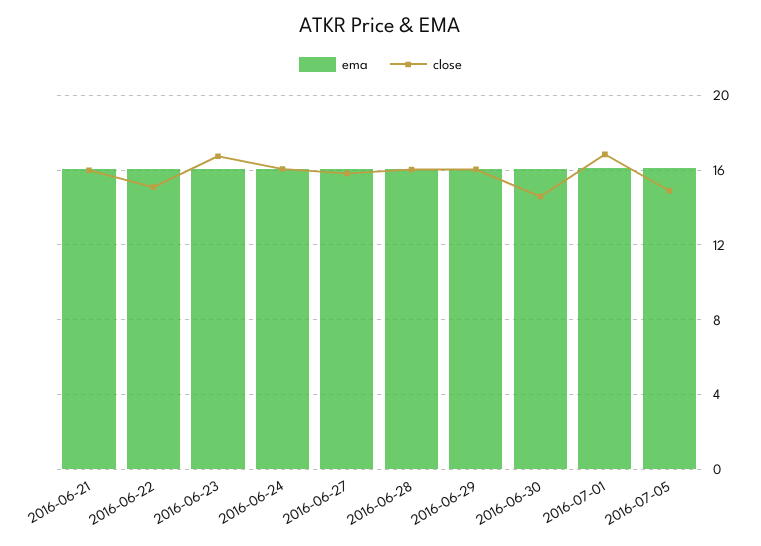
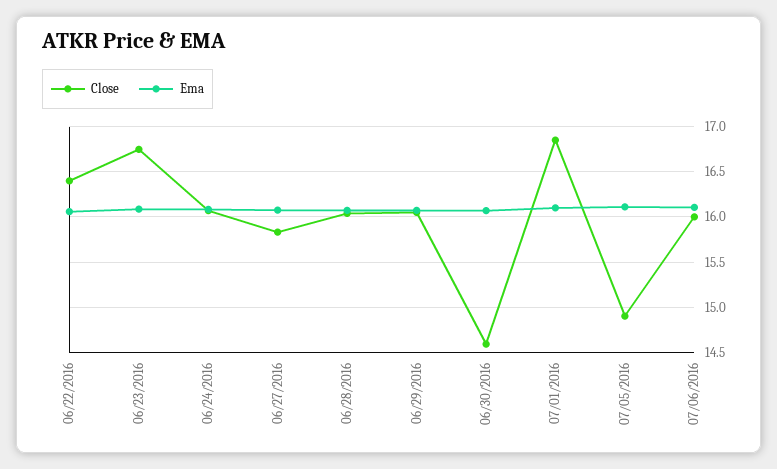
ema, 2016-06-21: 16 -> none
close, 2016-06-21: 16 -> none
close, 2016-06-22: 15 -> 16.4
close, 07/06/2016: none -> 16
ema, 07/06/2016: none -> 16.1

